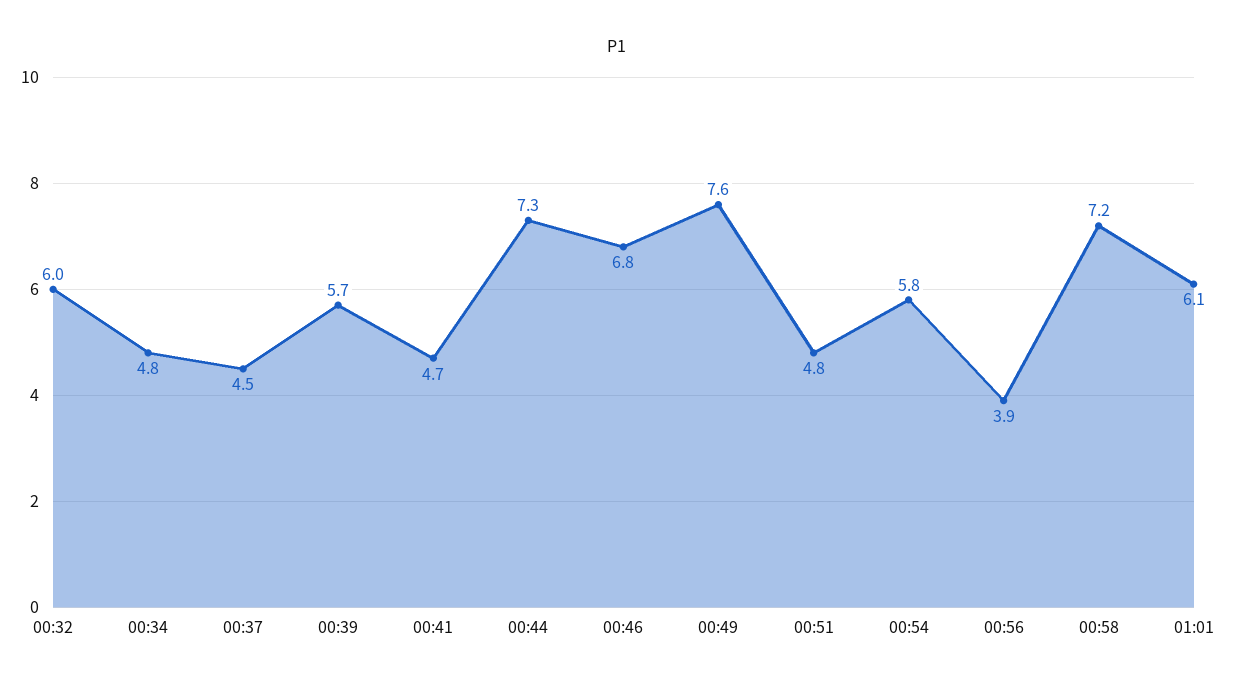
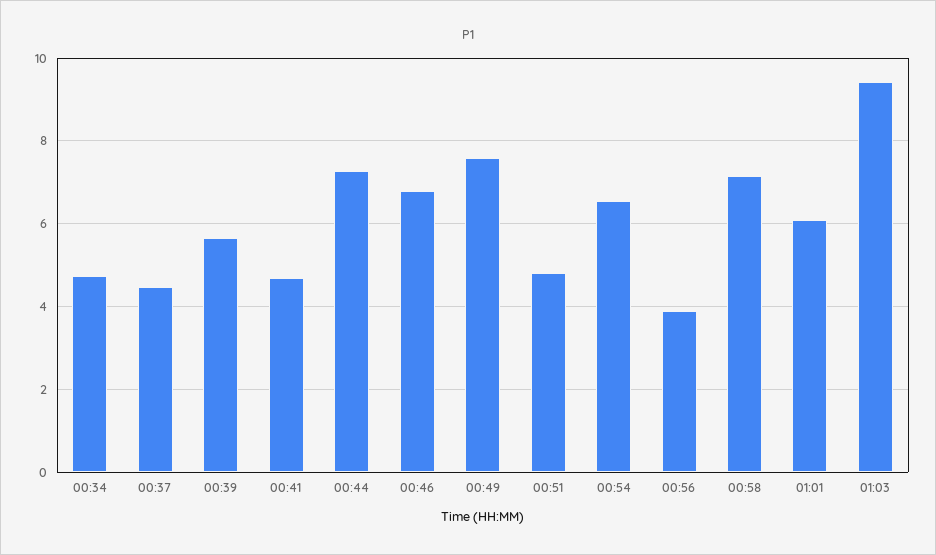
00:32: 6 -> none
00:54: 5.8 -> 6.6
01:03: none -> 9.4

